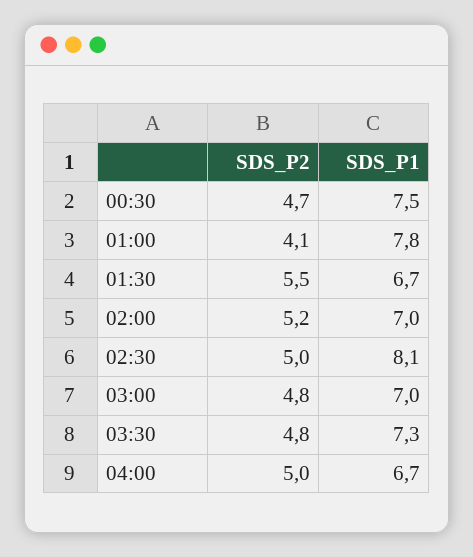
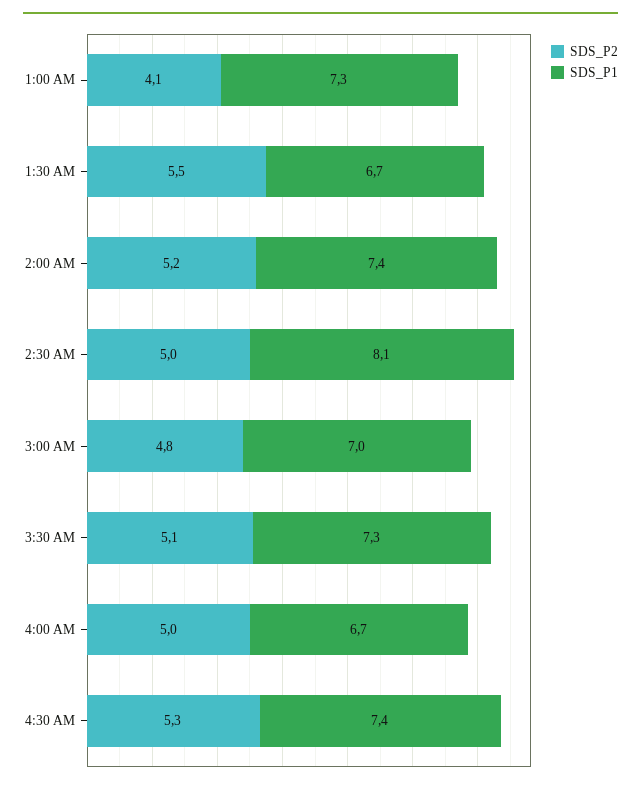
SDS_P2, 00:30: 4.7 -> none
SDS_P1, 00:30: 7.5 -> none
SDS_P1, 01:00: 7.8 -> 7.3
SDS_P1, 02:00: 7 -> 7.4
SDS_P2, 03:30: 4.8 -> 5.1
SDS_P2, 4:30 AM: none -> 5.3
SDS_P1, 4:30 AM: none -> 7.4

